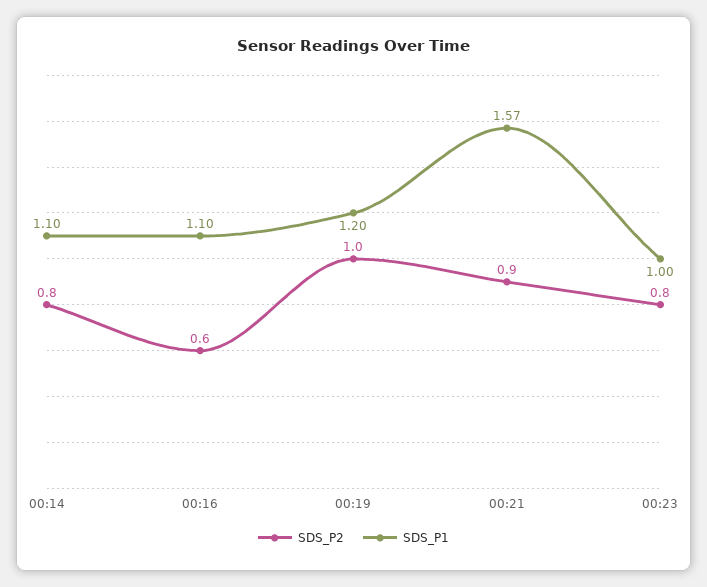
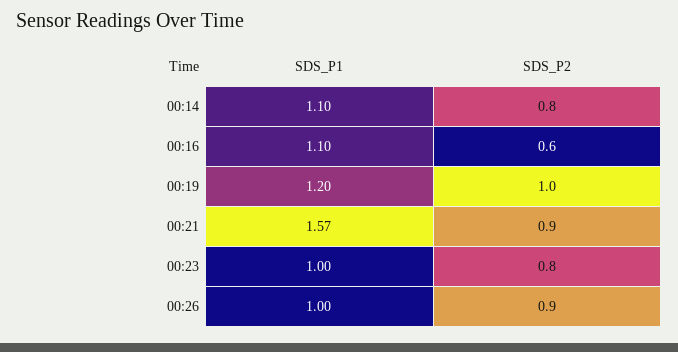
SDS_P1, 00:26: none -> 1
SDS_P2, 00:26: none -> 0.9

